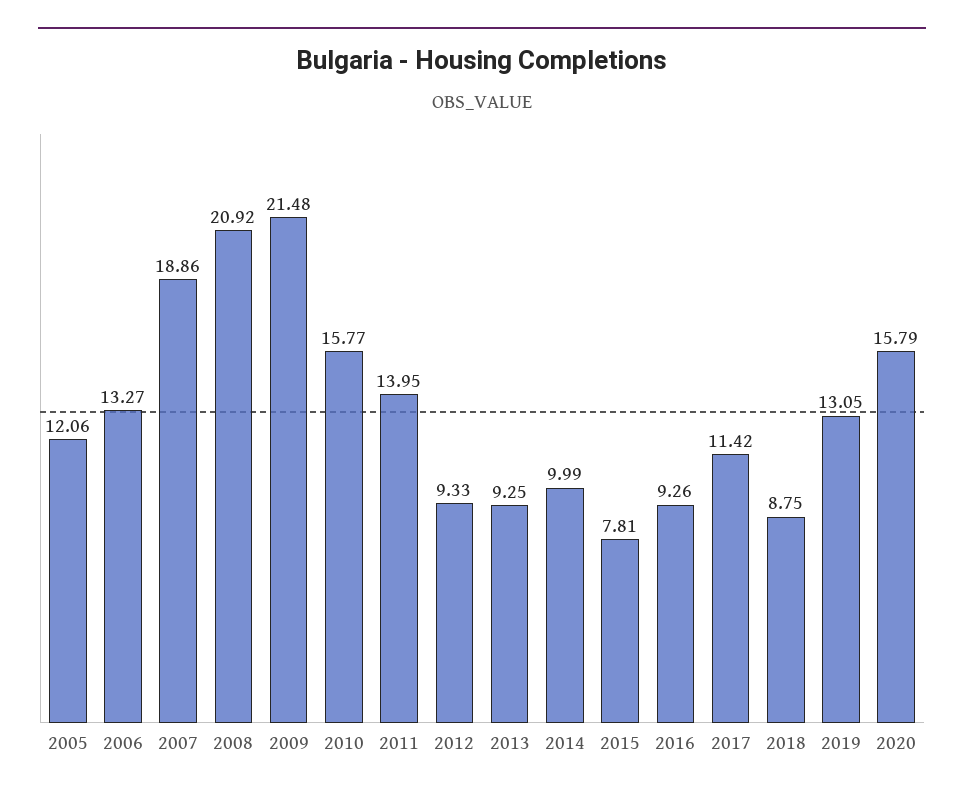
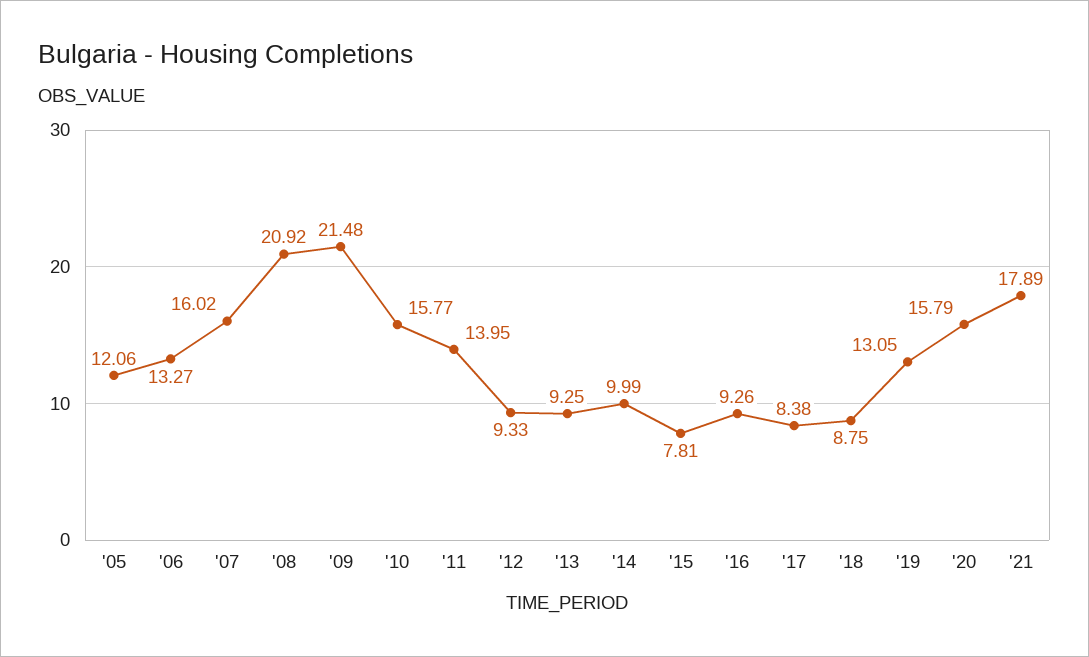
2007: 18.86 -> 16.02
2017: 11.42 -> 8.38
'21: none -> 17.89

